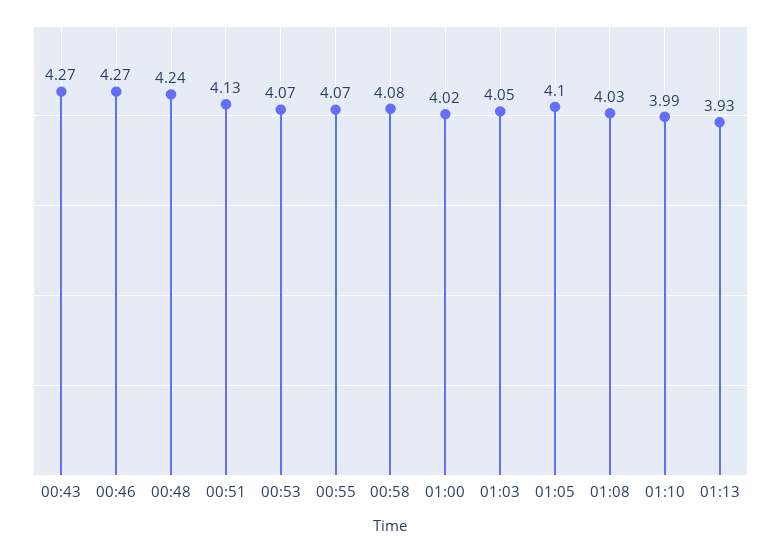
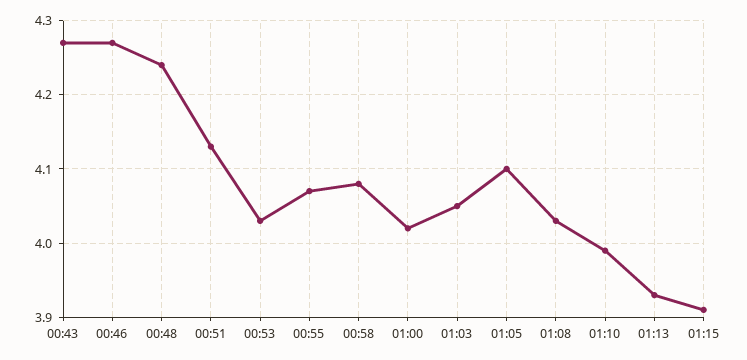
00:53: 4.07 -> 4.03
01:15: none -> 3.91

